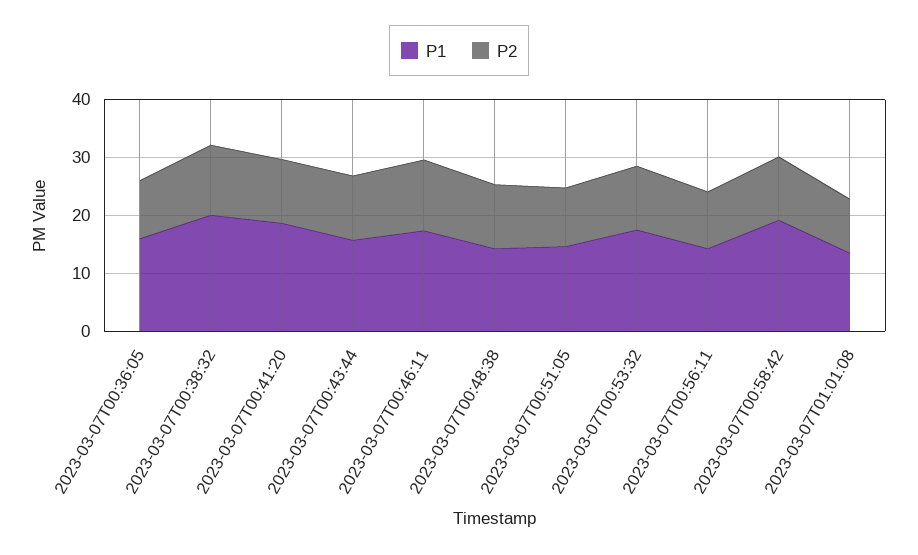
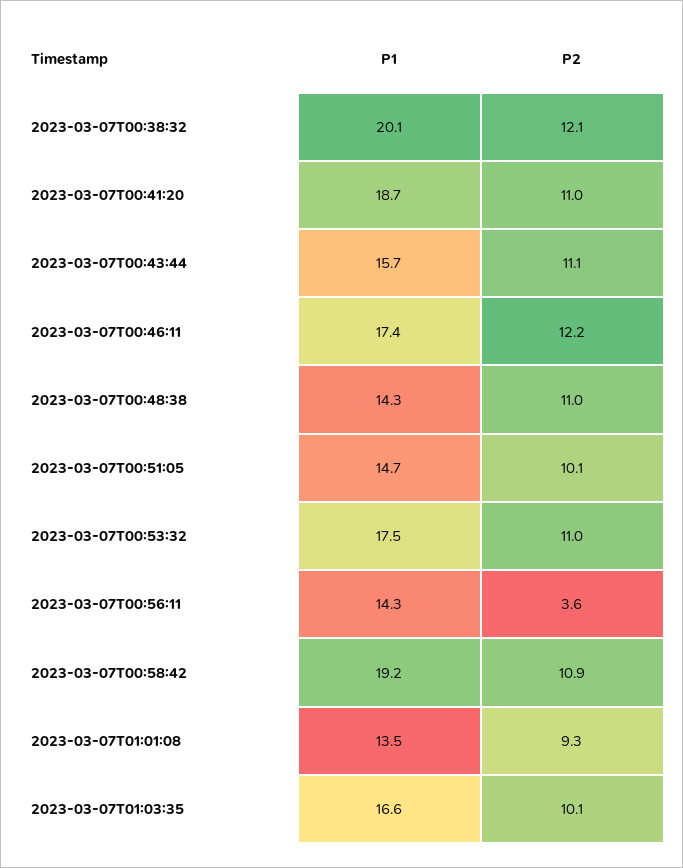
P1, 2023-03-07T00:36:05: 16 -> none
P2, 2023-03-07T00:36:05: 10 -> none
P2, 2023-03-07T00:56:11: 10 -> 3.6
P1, 2023-03-07T01:03:35: none -> 16.6
P2, 2023-03-07T01:03:35: none -> 10.1

